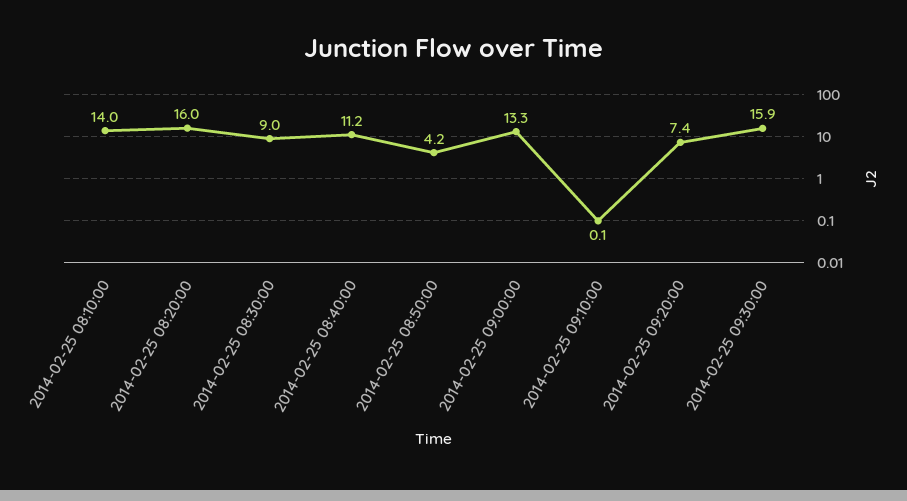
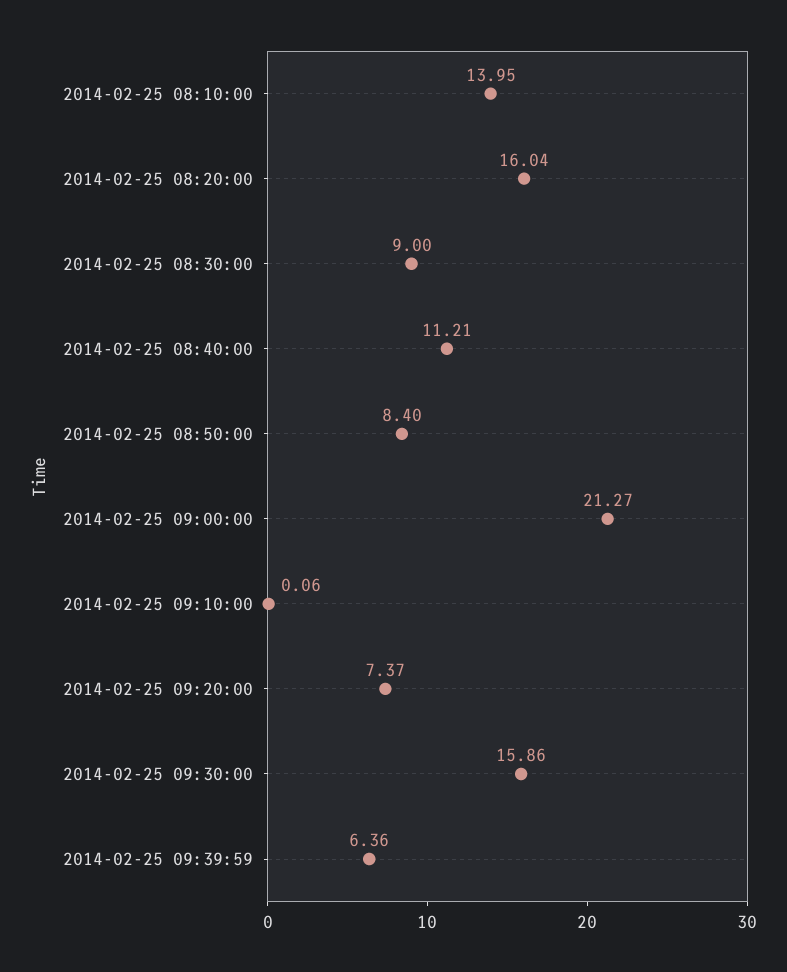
2014-02-25 08:50:00: 4.2 -> 8.4
2014-02-25 09:00:00: 13.3 -> 21.27
2014-02-25 09:39:59: none -> 6.36

